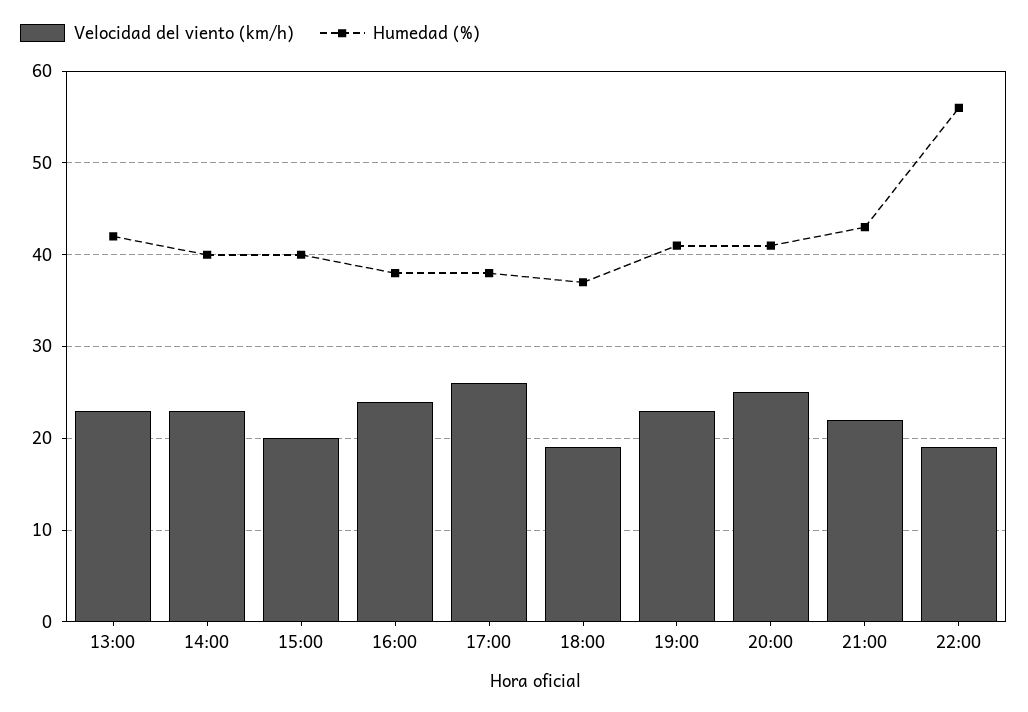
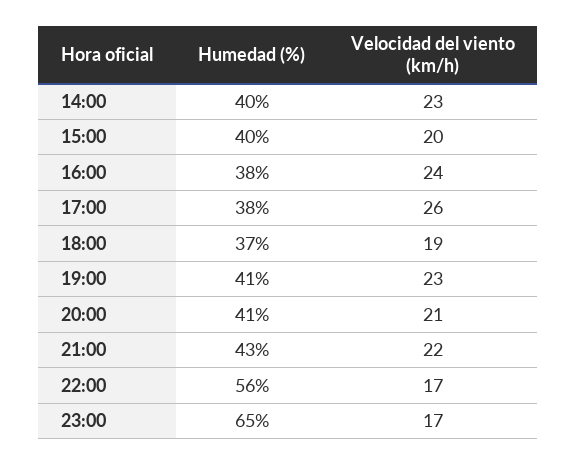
Velocidad del viento (km/h), 13:00: 23 -> none
Humedad (%), 13:00: 42 -> none
Velocidad del viento (km/h), 20:00: 25 -> 21
Velocidad del viento (km/h), 22:00: 19 -> 17
Humedad (%), 23:00: none -> 65
Velocidad del viento (km/h), 23:00: none -> 17

